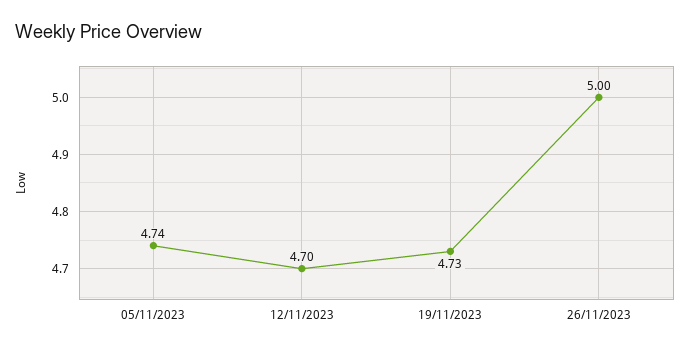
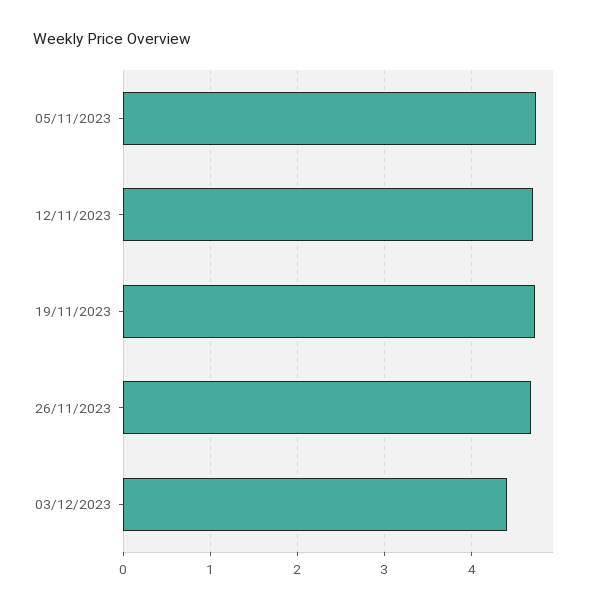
26/11/2023: 5 -> 4.7
03/12/2023: none -> 4.4

